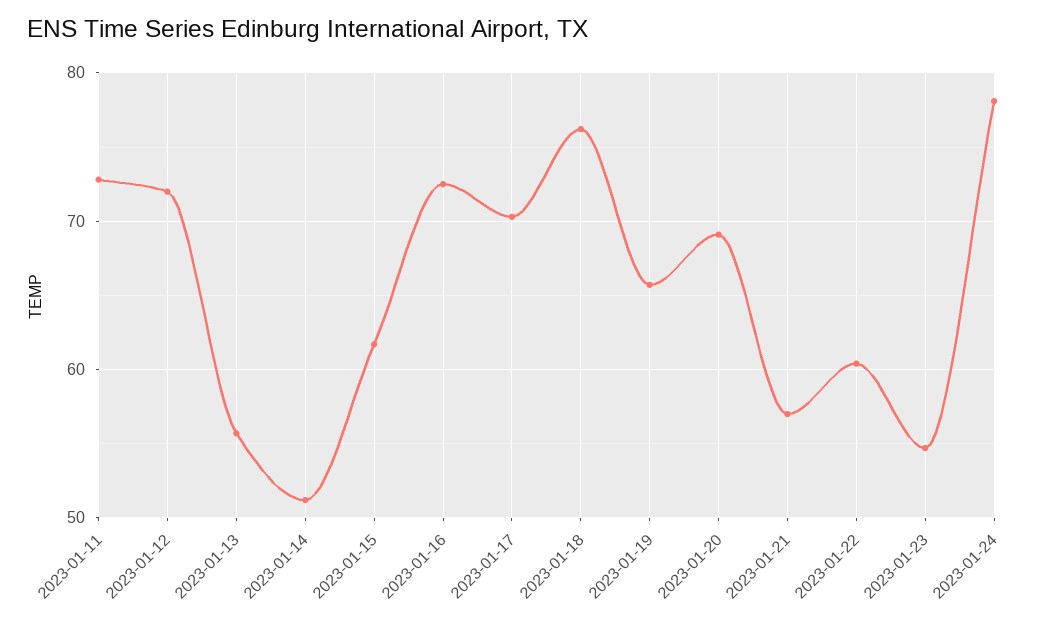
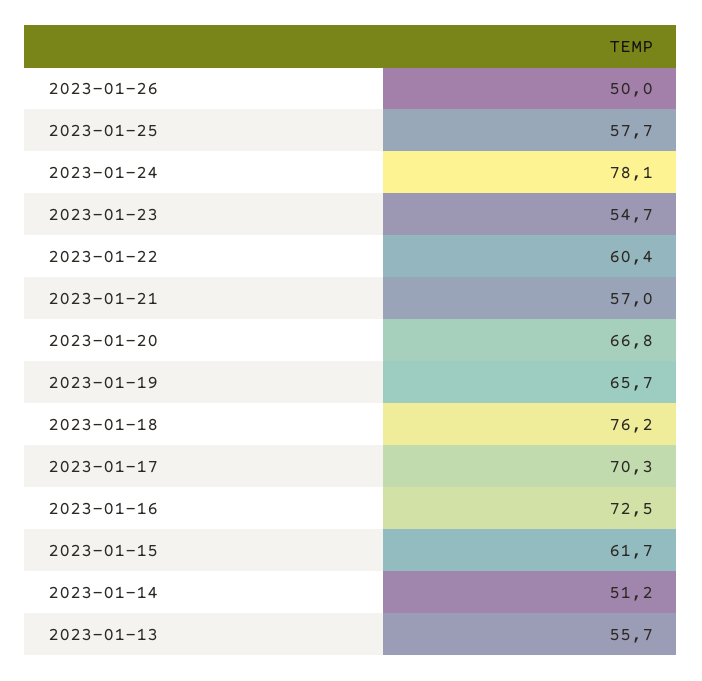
2023-01-11: 73 -> none
2023-01-12: 72 -> none
2023-01-20: 69 -> 66.8
2023-01-26: none -> 50
2023-01-25: none -> 57.7

